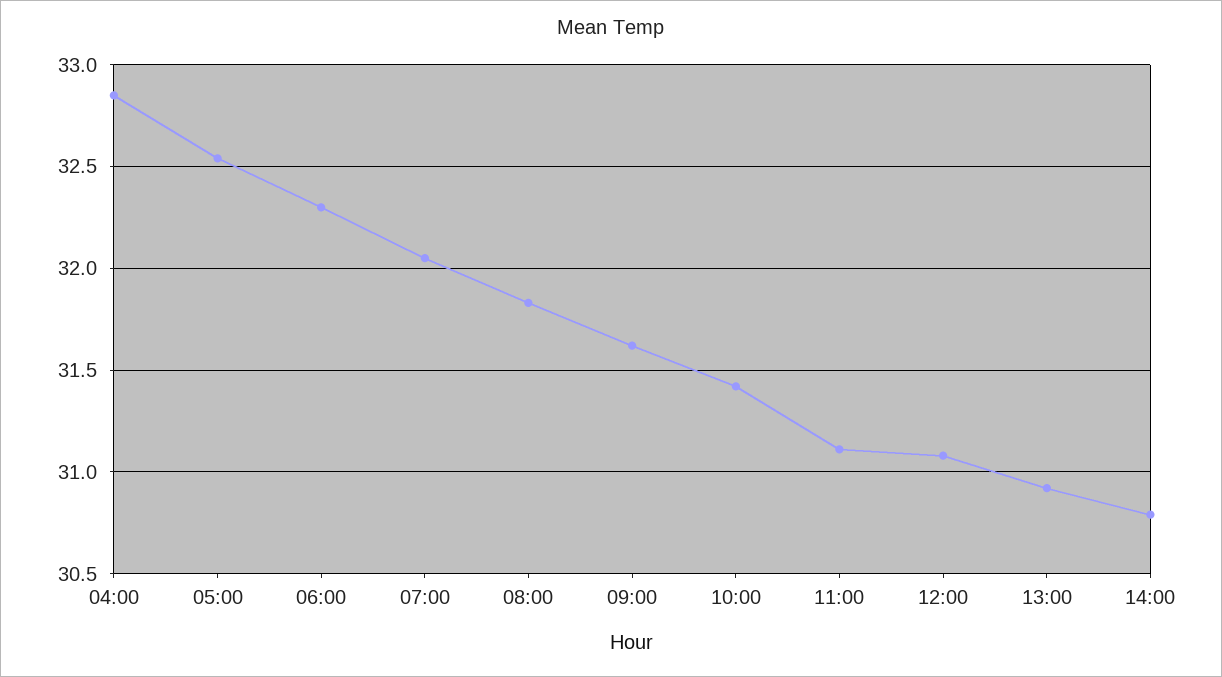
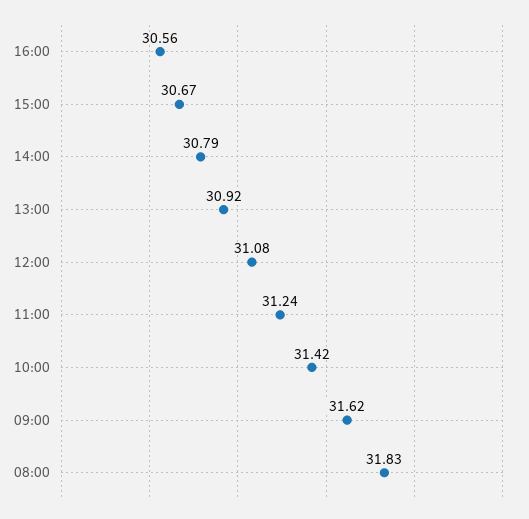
04:00: 32.85 -> none
05:00: 32.55 -> none
06:00: 32.3 -> none
07:00: 32.05 -> none
11:00: 31.1 -> 31.24
16:00: none -> 30.56
15:00: none -> 30.67

